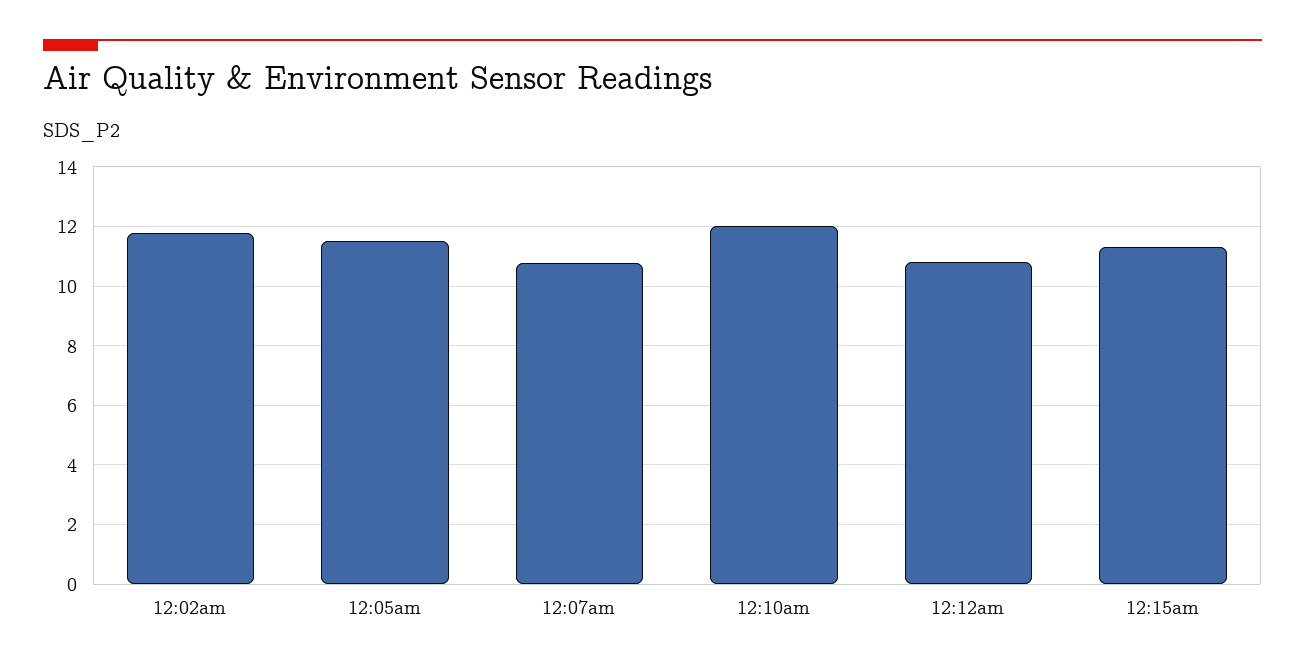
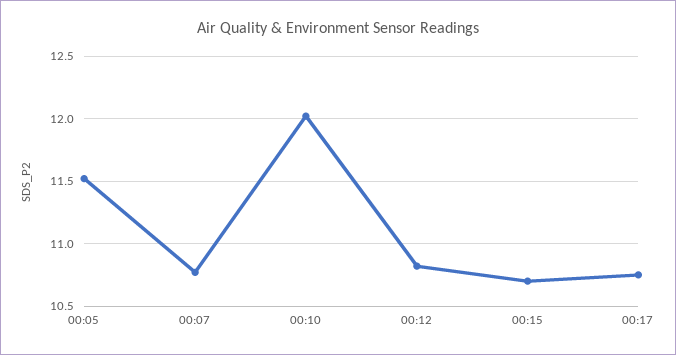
12:02am: 11.75 -> none
12:15am: 11.25 -> 10.7
00:17: none -> 10.75

